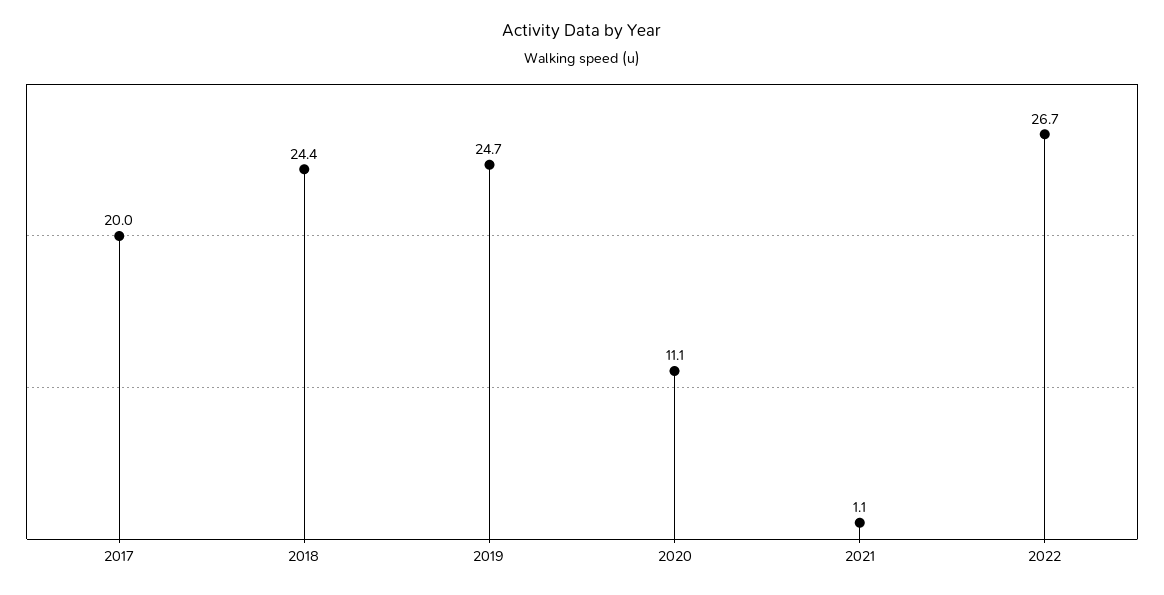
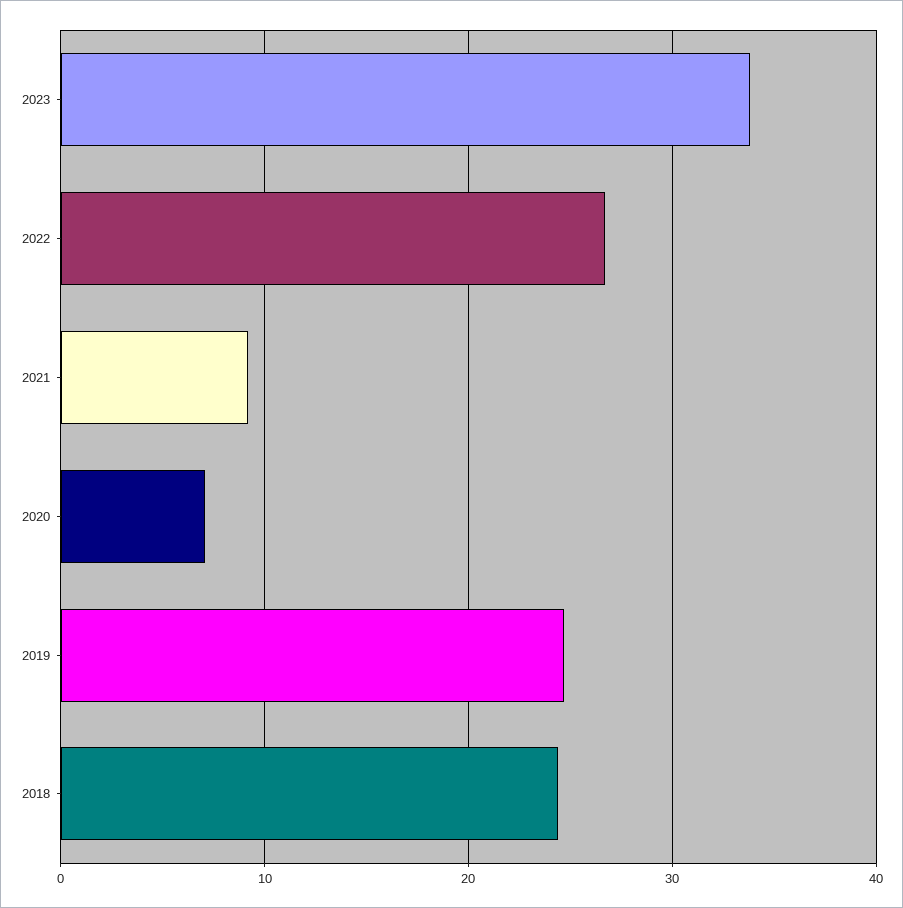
2017: 20 -> none
2020: 11.1 -> 7
2021: 1.1 -> 9
2023: none -> 34

